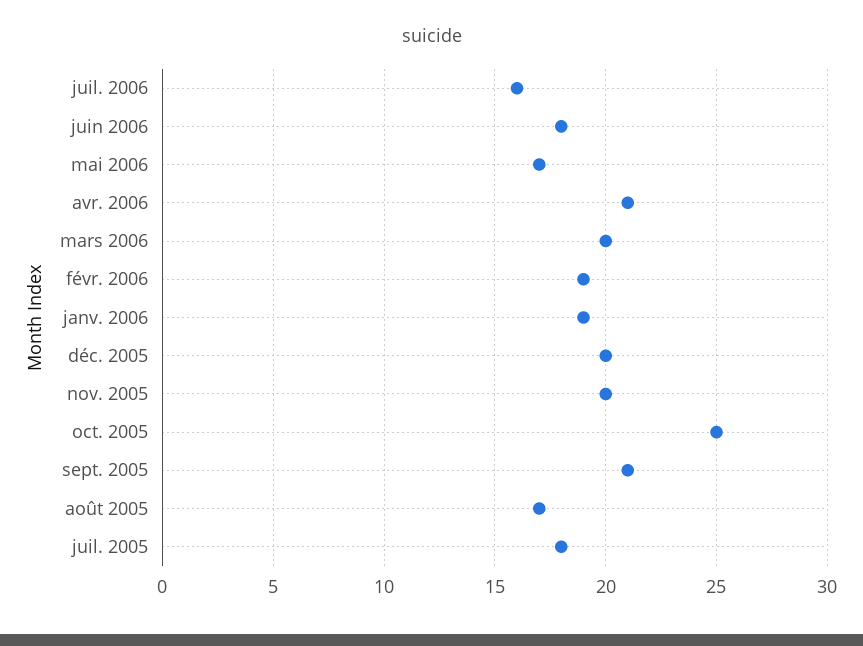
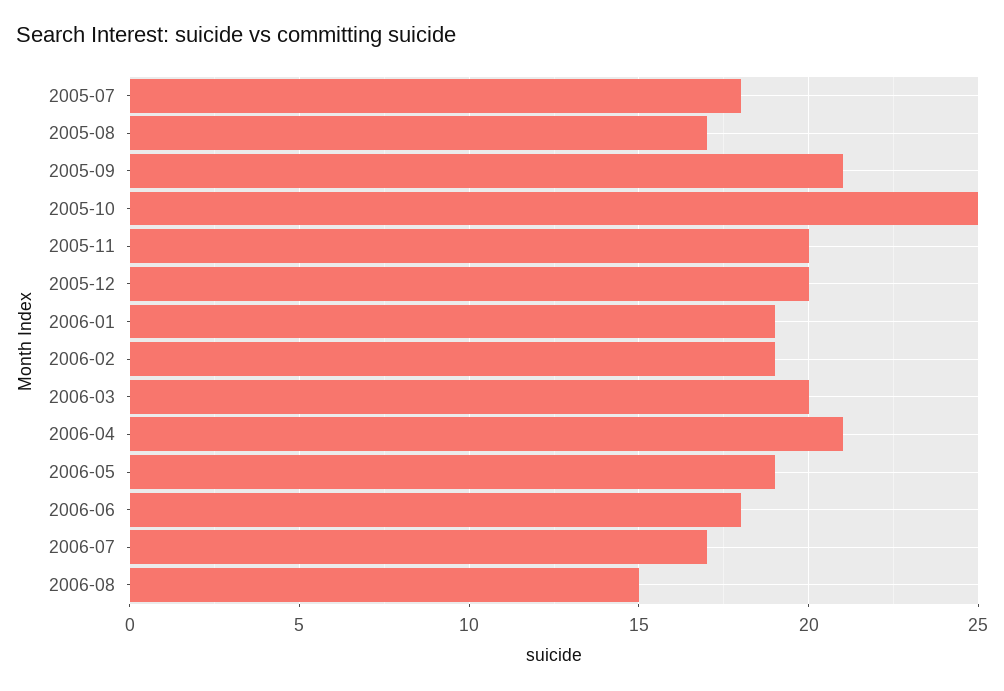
juil. 2006: 16 -> 17
mai 2006: 17 -> 19
2006-08: none -> 15

